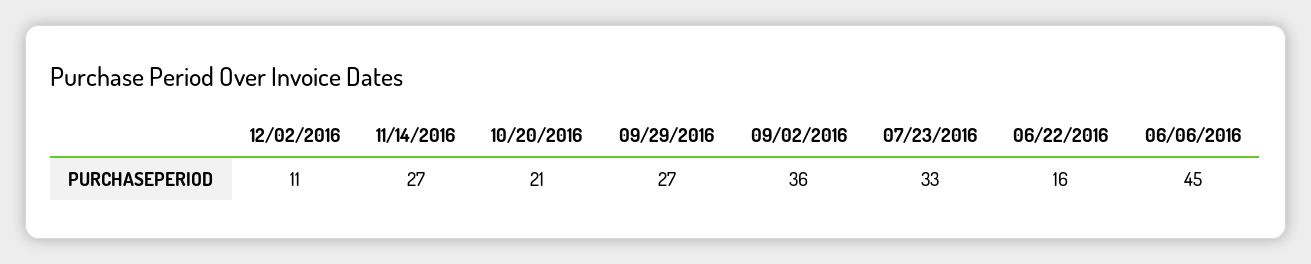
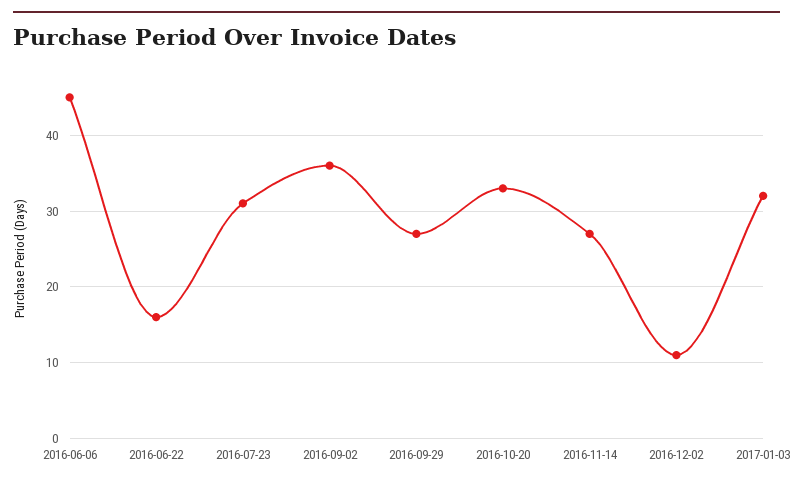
10/20/2016: 21 -> 33
07/23/2016: 33 -> 31
2017-01-03: none -> 32

